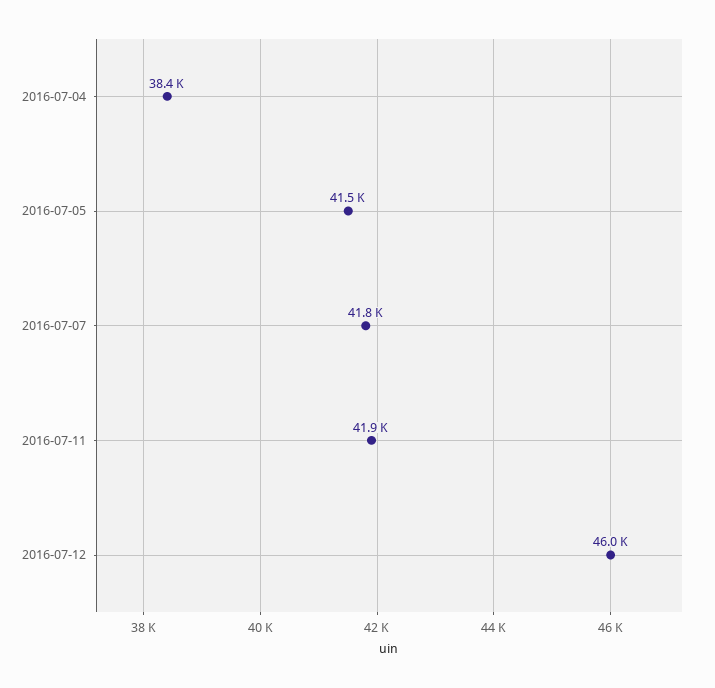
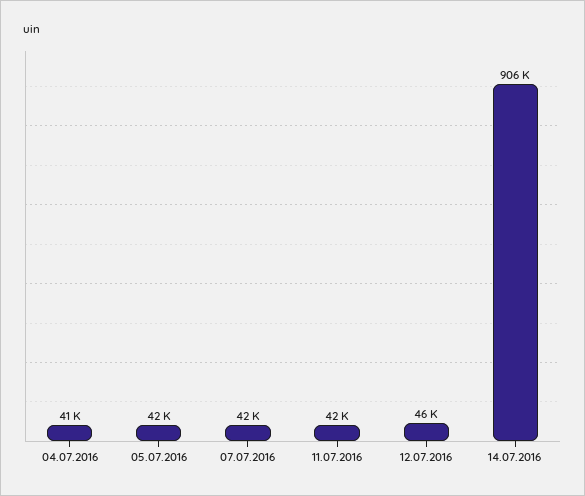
2016-07-04: 38400 -> 41000
14.07.2016: none -> 906000

